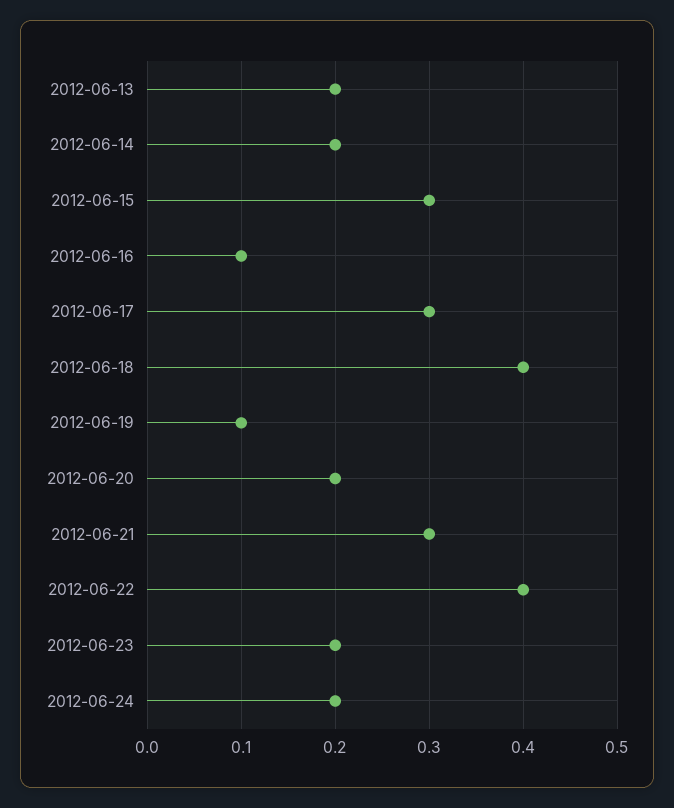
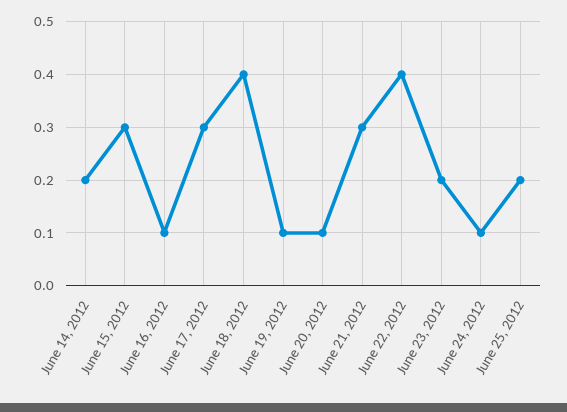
2012-06-13: 0.2 -> none
2012-06-20: 0.2 -> 0.1
2012-06-24: 0.2 -> 0.1
June 25, 2012: none -> 0.2

